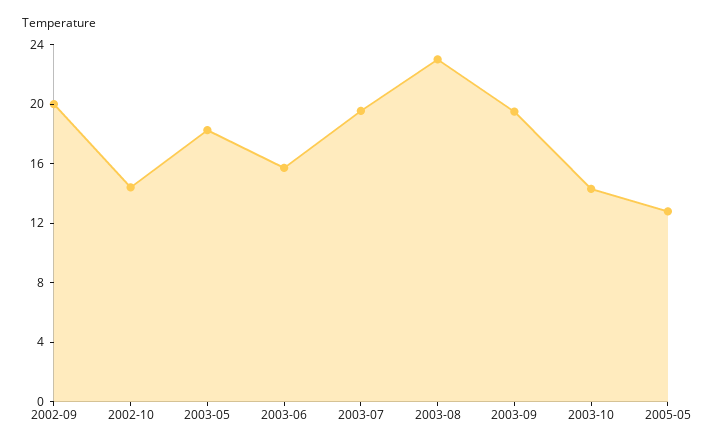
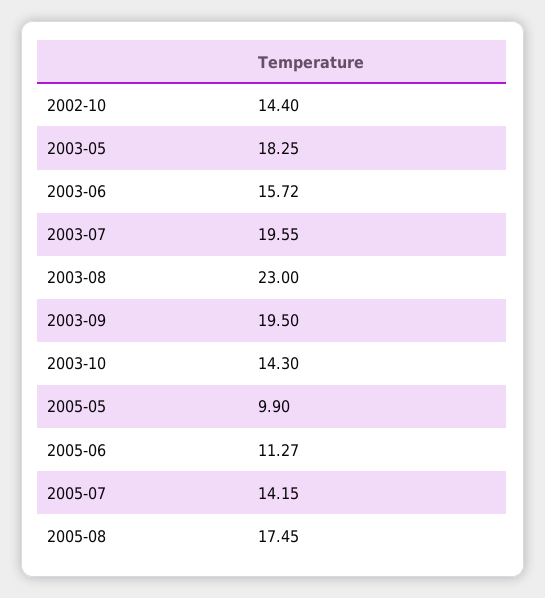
2002-09: 20 -> none
2005-05: 13 -> 9.9
2005-06: none -> 11.27
2005-07: none -> 14.15
2005-08: none -> 17.45

